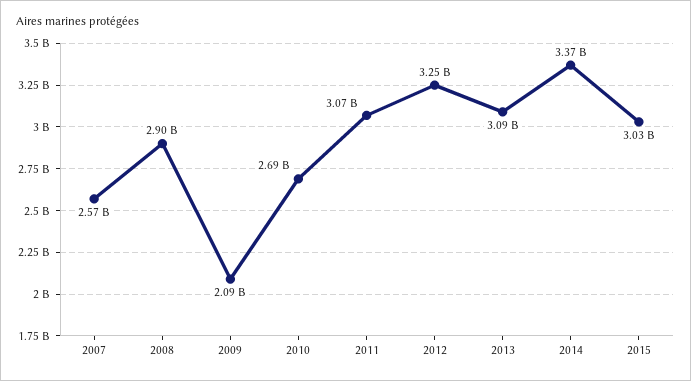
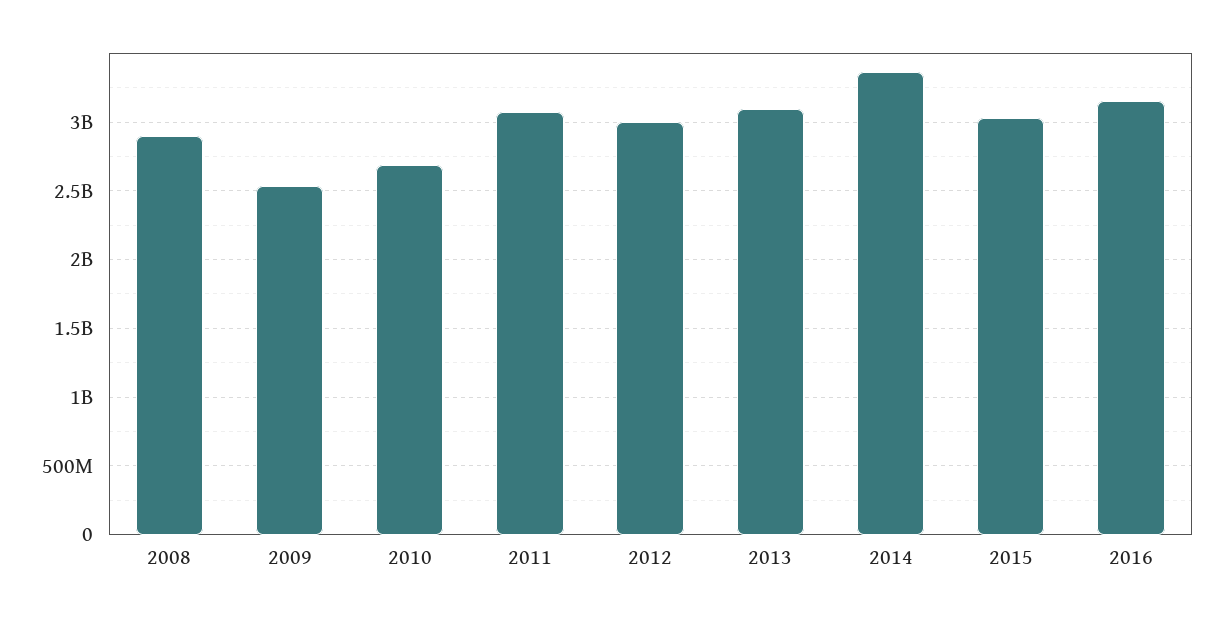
2007: 2570000000 -> none
2009: 2090000000 -> 2550000000
2012: 3250000000 -> 3000000000
2016: none -> 3150000000

